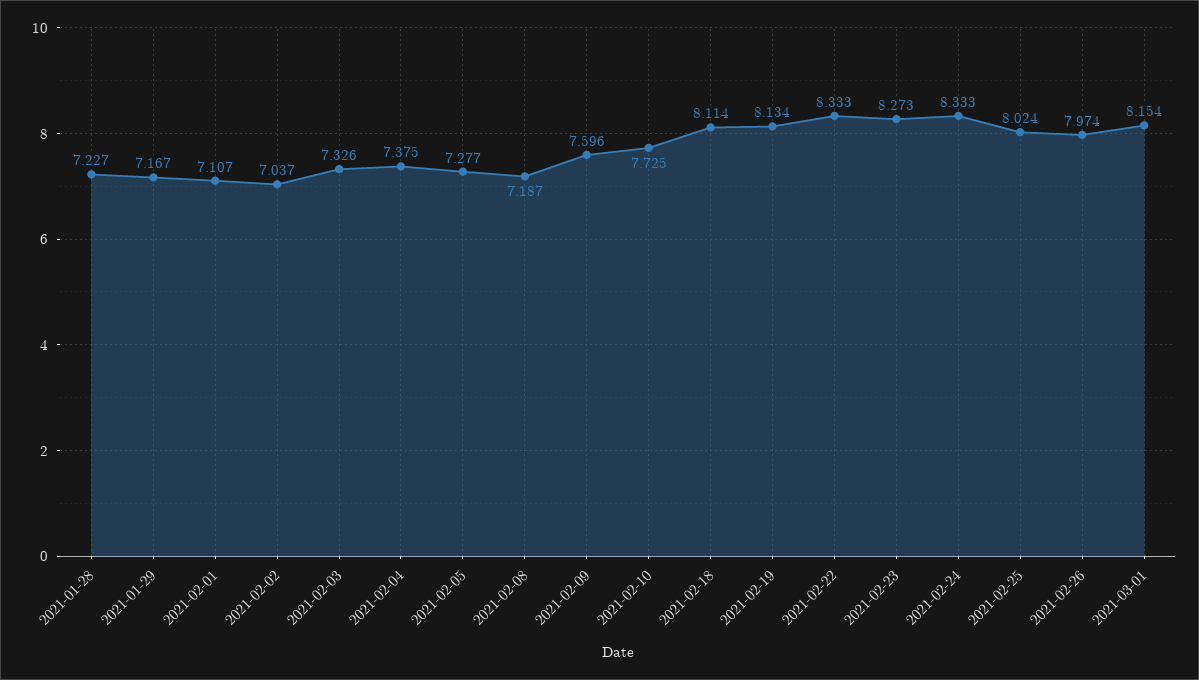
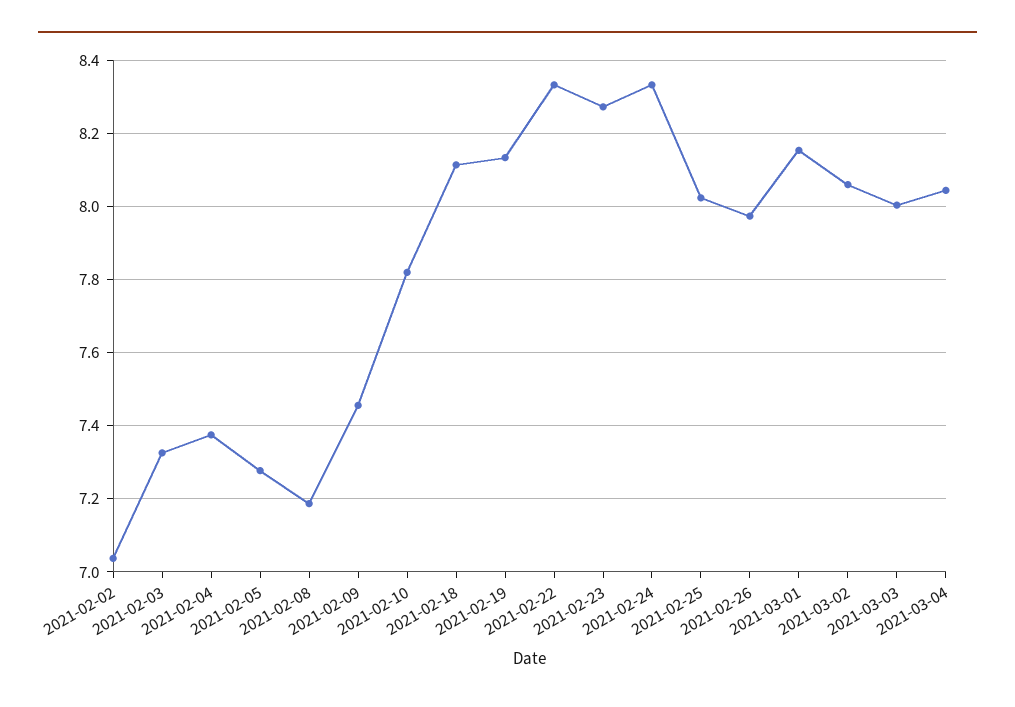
2021-01-28: 7.227 -> none
2021-01-29: 7.167 -> none
2021-02-01: 7.107 -> none
2021-02-09: 7.596 -> 7.46
2021-02-10: 7.725 -> 7.82
2021-03-02: none -> 8.06
2021-03-03: none -> 8
2021-03-04: none -> 8.04

